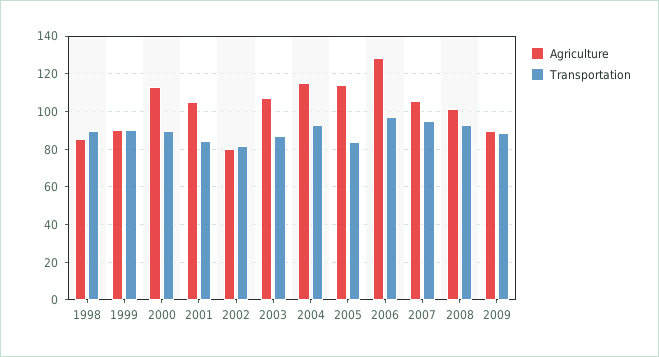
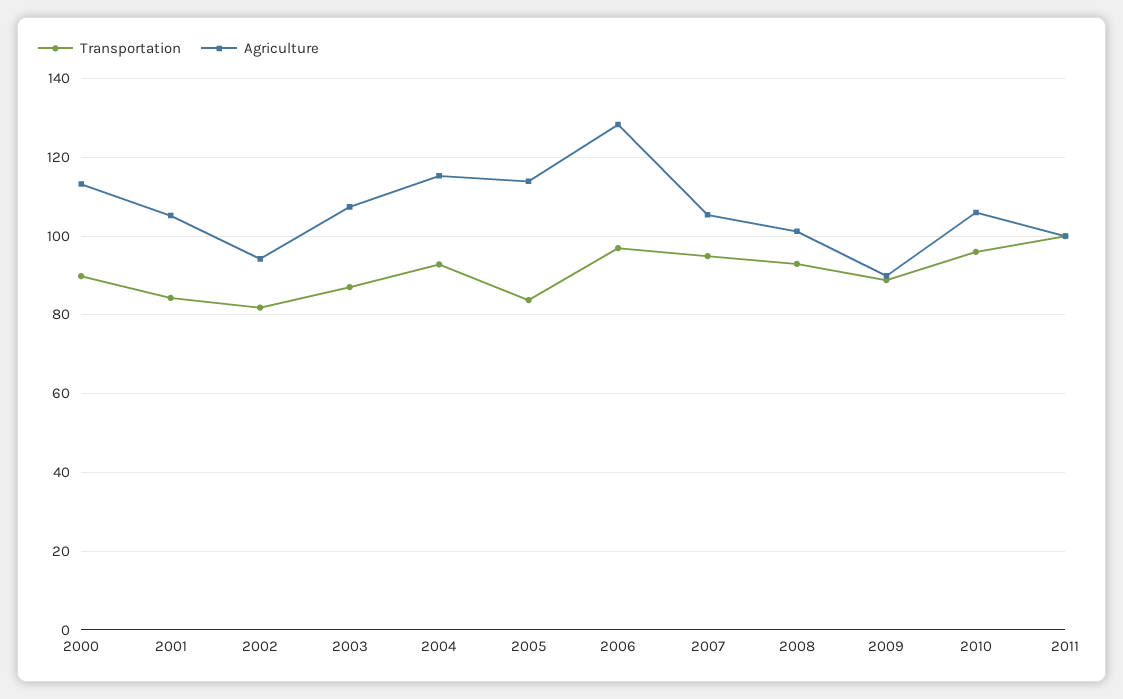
Agriculture, 1998: 85 -> none
Transportation, 1998: 90 -> none
Agriculture, 1999: 90 -> none
Transportation, 1999: 90 -> none
Agriculture, 2002: 80 -> 94
Transportation, 2010: none -> 96
Agriculture, 2010: none -> 106
Transportation, 2011: none -> 100
Agriculture, 2011: none -> 100

